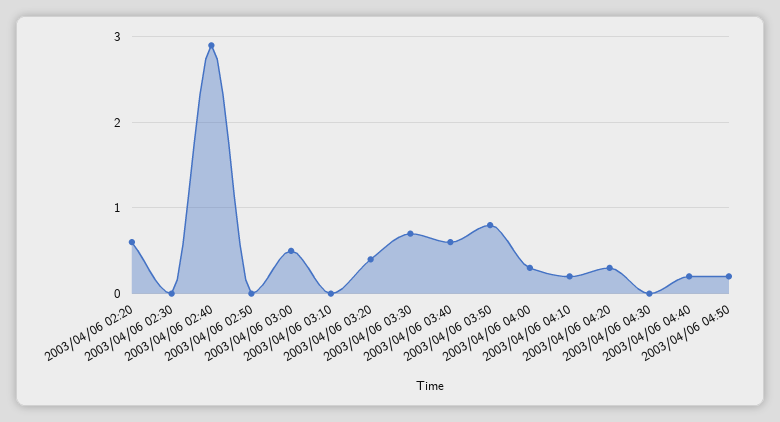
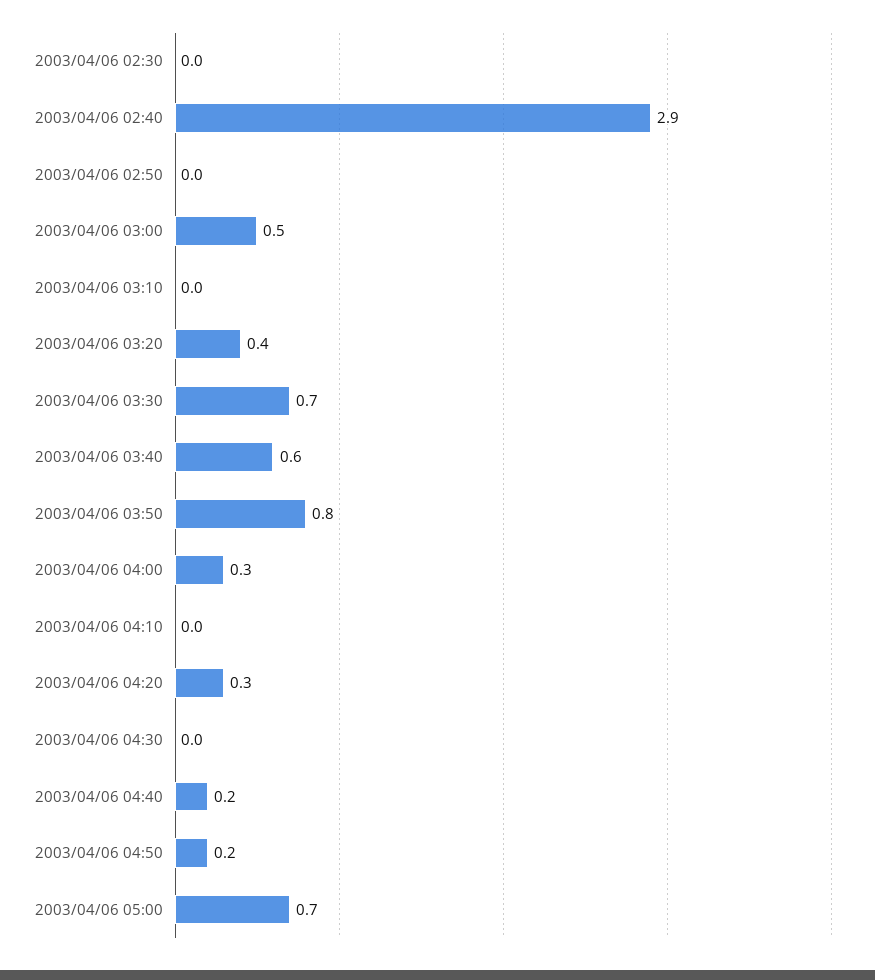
2003/04/06 02:20: 0.6 -> none
2003/04/06 04:10: 0.2 -> 0
2003/04/06 05:00: none -> 0.7

